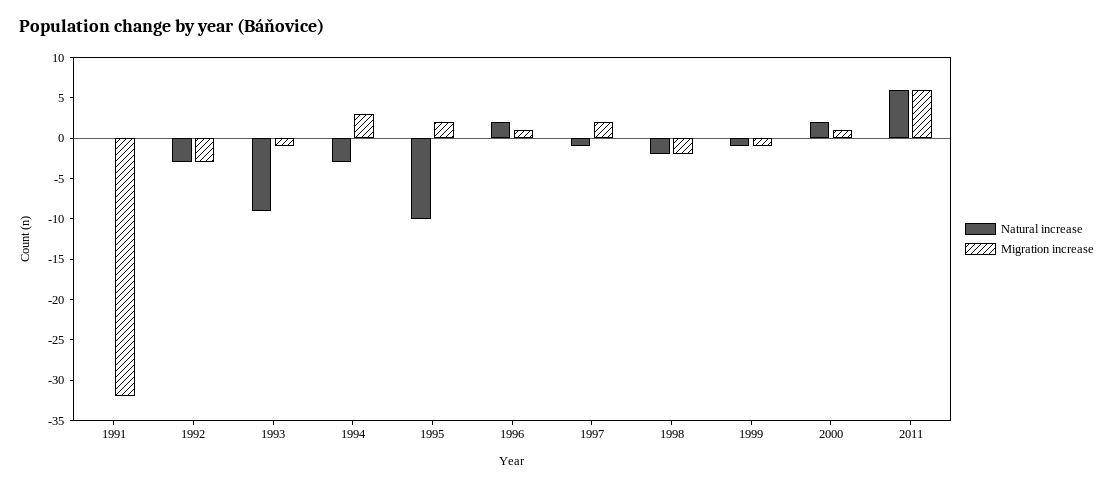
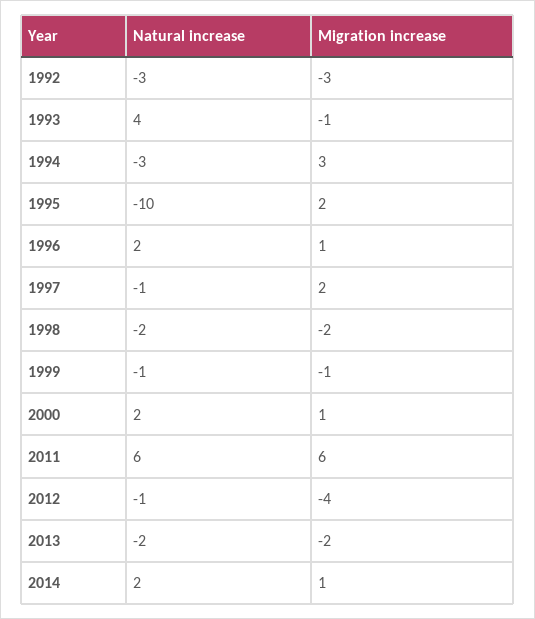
Natural increase, 1991: 0 -> none
Migration increase, 1991: -32 -> none
Natural increase, 1993: -9 -> 4
Natural increase, 2012: none -> -1
Migration increase, 2012: none -> -4
Natural increase, 2013: none -> -2
Migration increase, 2013: none -> -2
Natural increase, 2014: none -> 2
Migration increase, 2014: none -> 1

